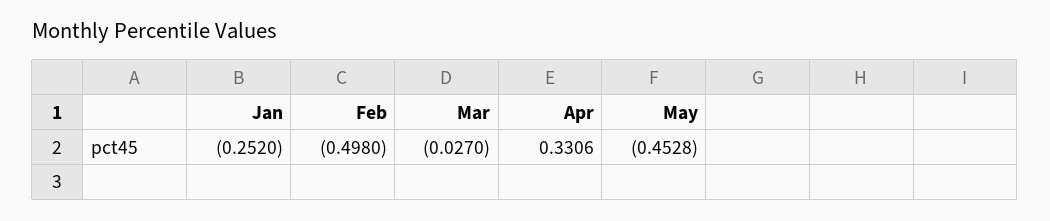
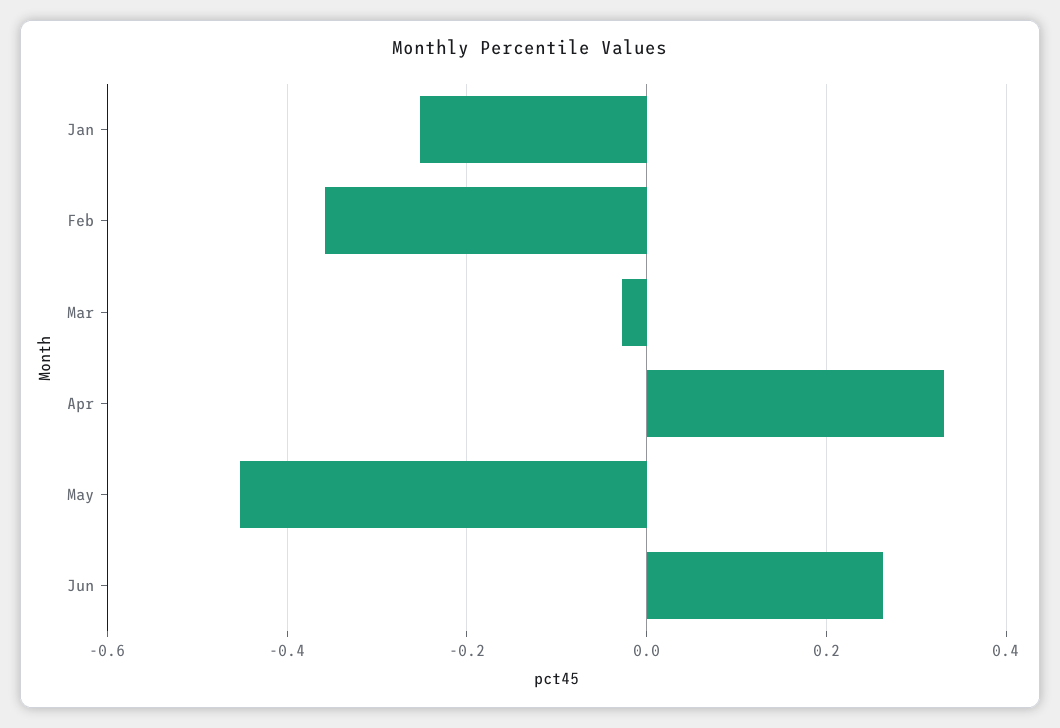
Feb: -0.498 -> -0.36
Jun: none -> 0.26

